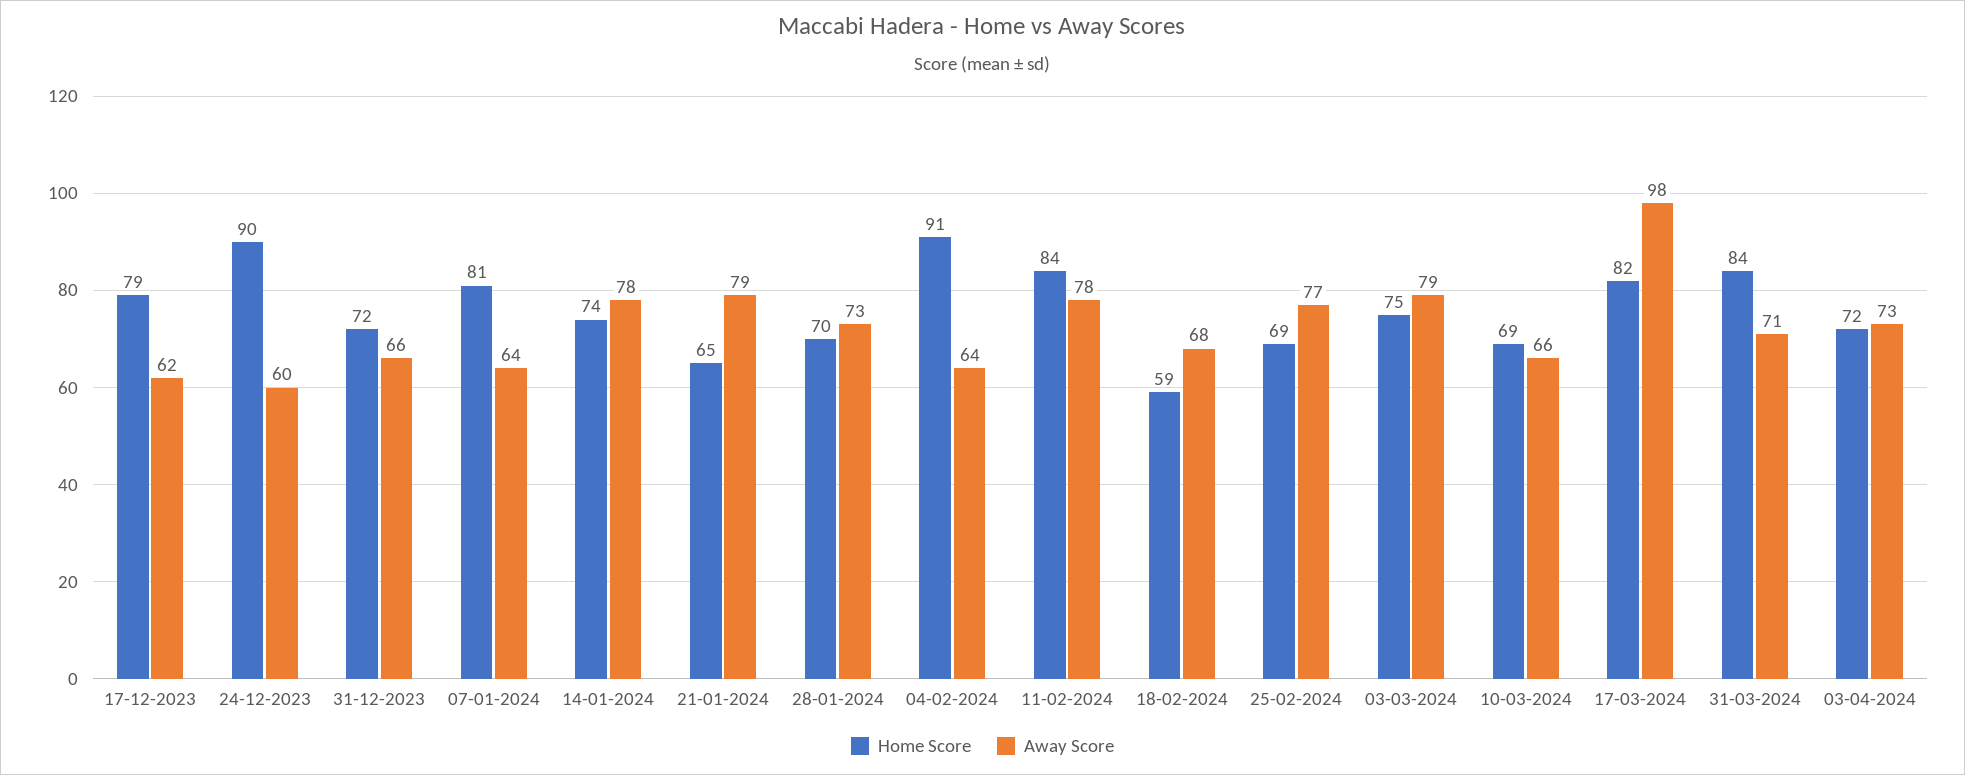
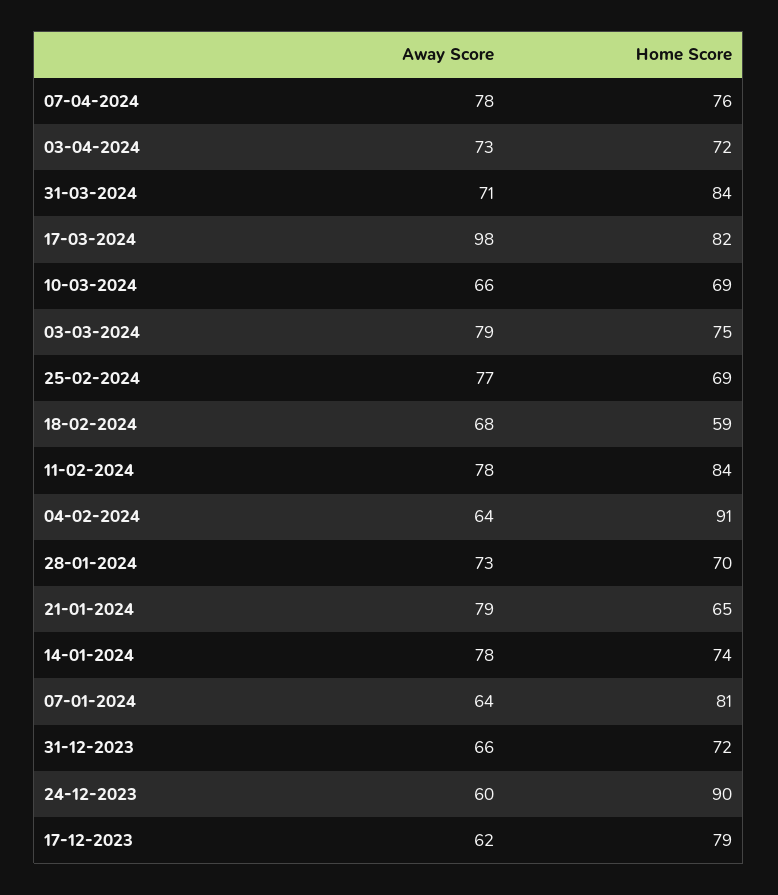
Away Score, 07-04-2024: none -> 78
Home Score, 07-04-2024: none -> 76

